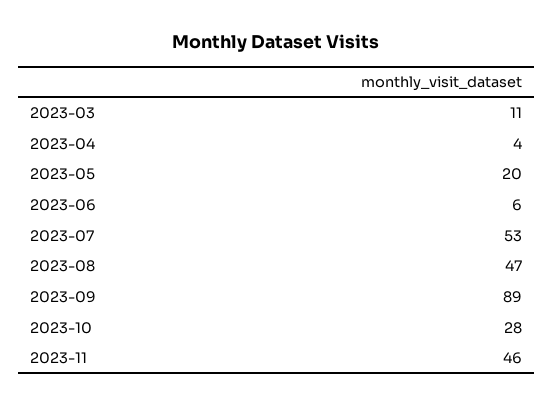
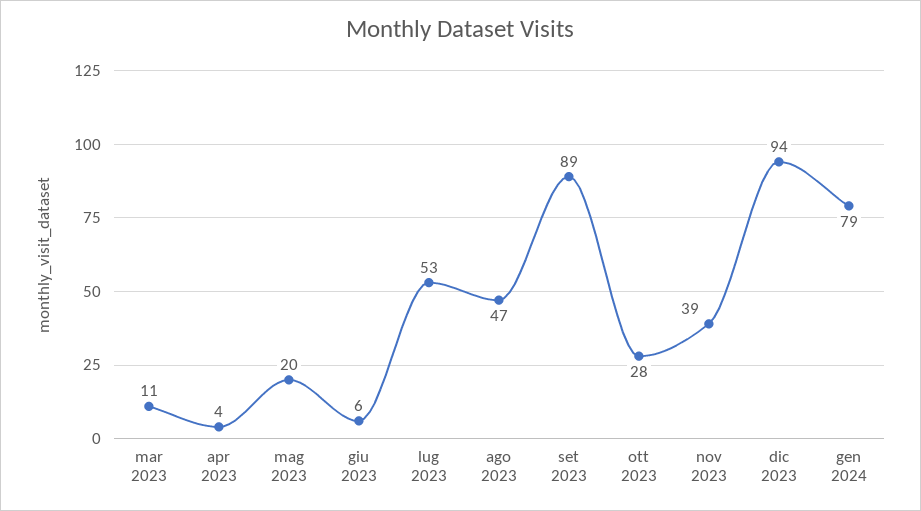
2023-11: 46 -> 39
dic 2023: none -> 94
gen 2024: none -> 79

